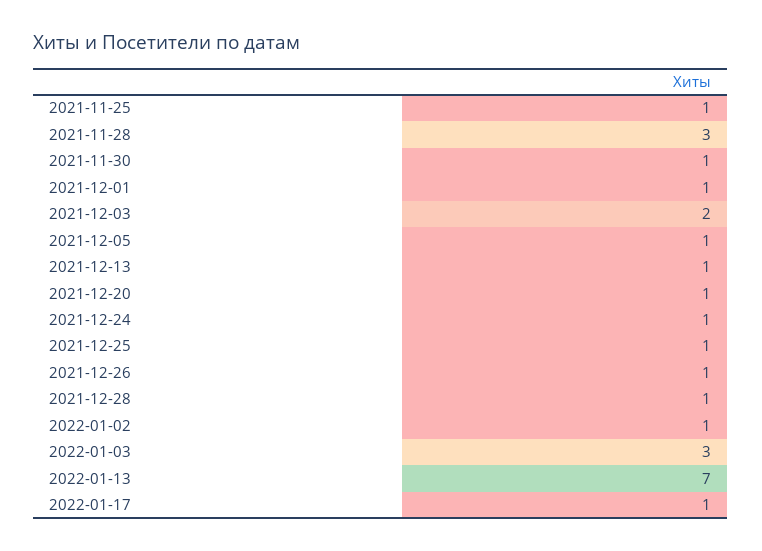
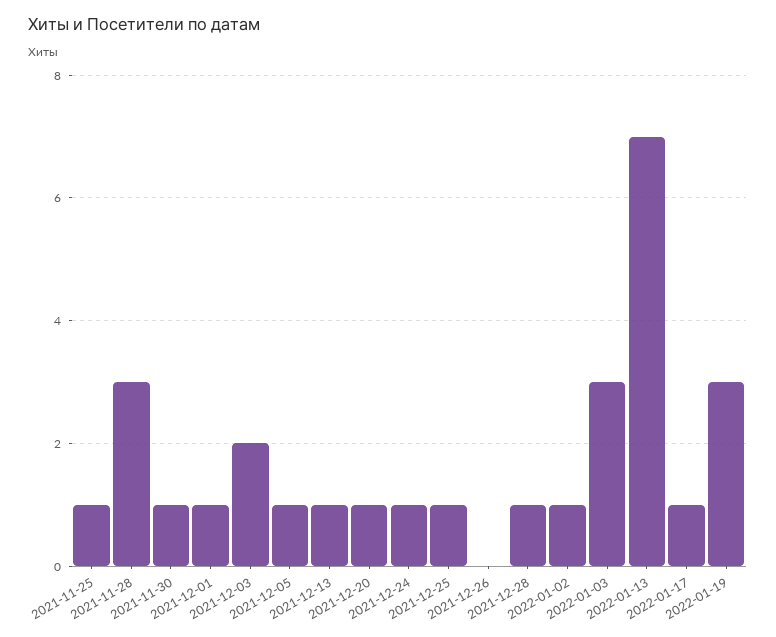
2021-12-26: 1 -> 0
2022-01-19: none -> 3

